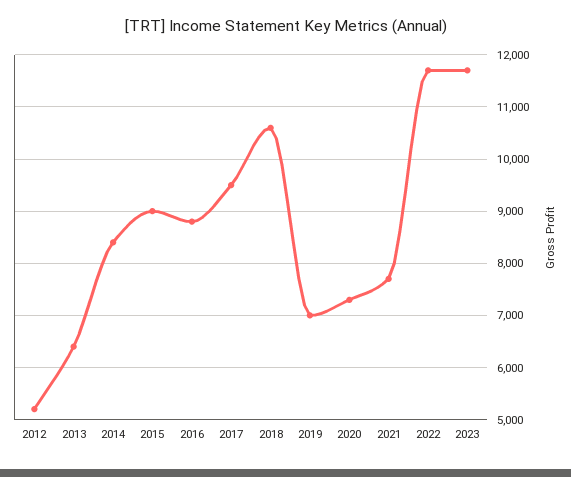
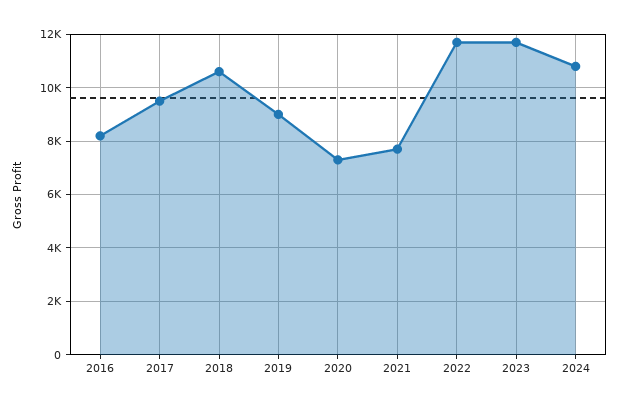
2012: 5200 -> none
2013: 6400 -> none
2014: 8400 -> none
2015: 9000 -> none
2016: 8800 -> 8250
2019: 7000 -> 9000
2024: none -> 10750

